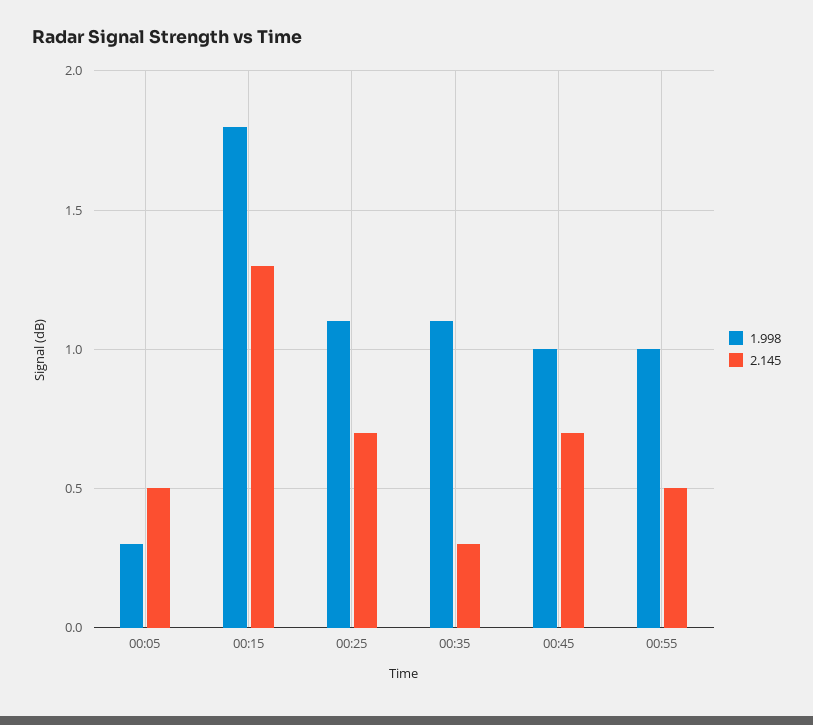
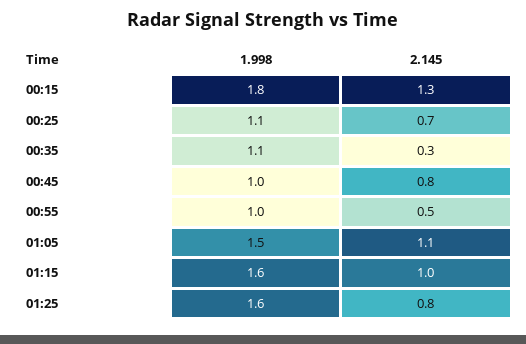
1.998, 00:05: 0.3 -> none
2.145, 00:05: 0.5 -> none
2.145, 00:45: 0.7 -> 0.8
1.998, 01:05: none -> 1.5
2.145, 01:05: none -> 1.1
1.998, 01:15: none -> 1.6
2.145, 01:15: none -> 1
1.998, 01:25: none -> 1.6
2.145, 01:25: none -> 0.8

